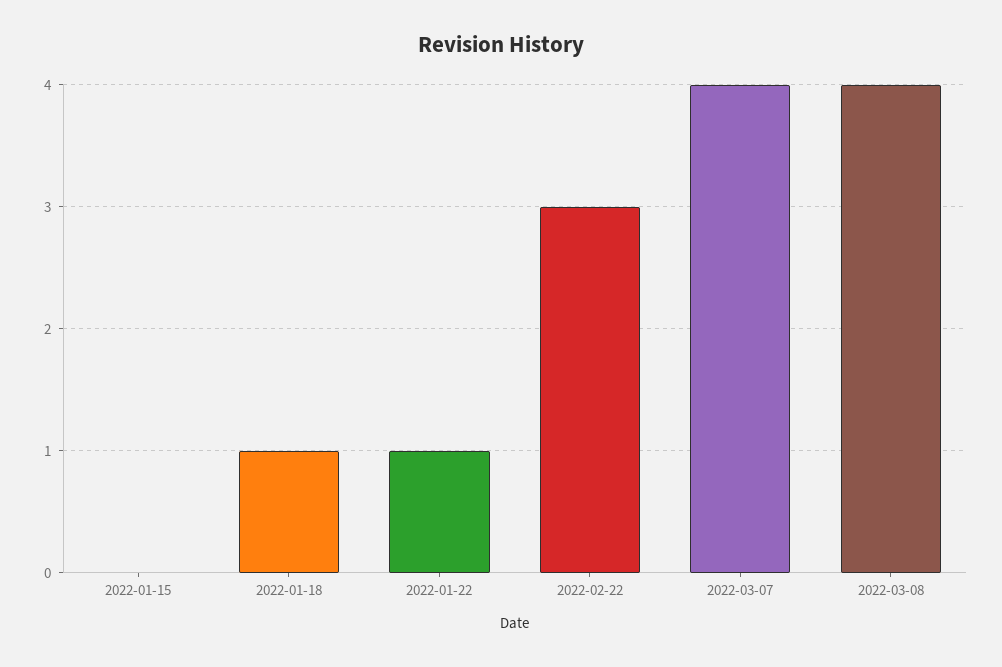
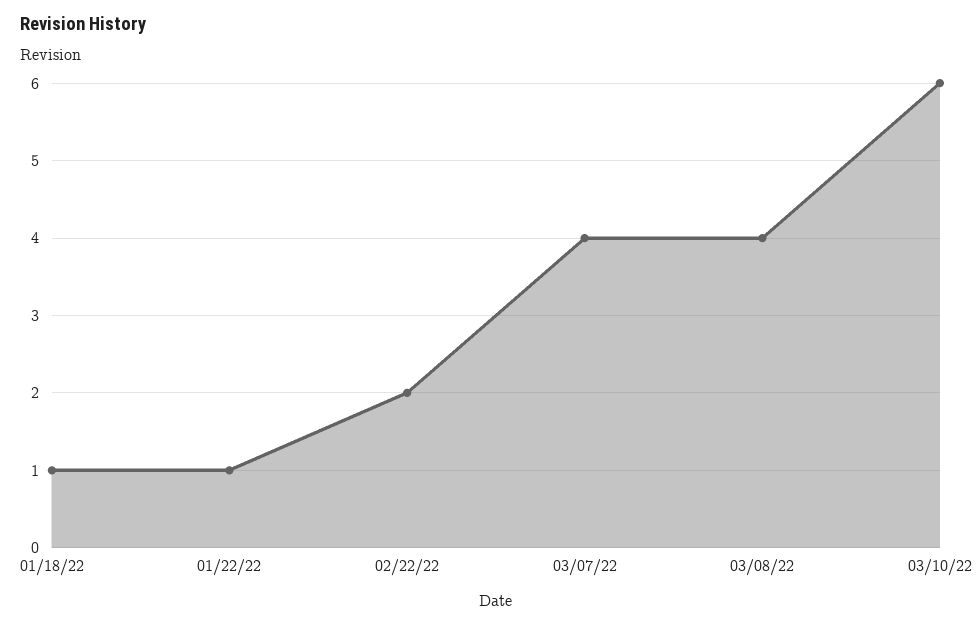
2022-01-15: 0 -> none
2022-02-22: 3 -> 2
03/10/22: none -> 6

